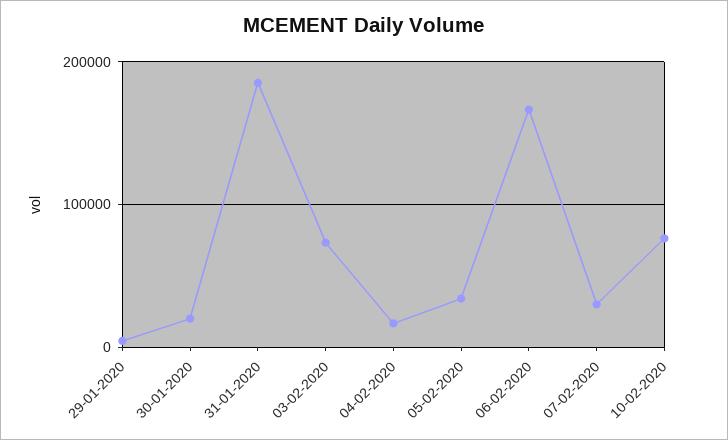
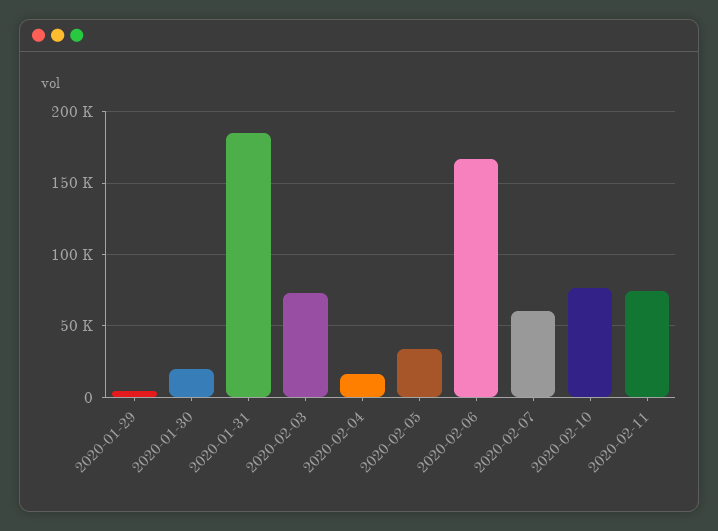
07-02-2020: 30000 -> 60000
2020-02-11: none -> 75000

